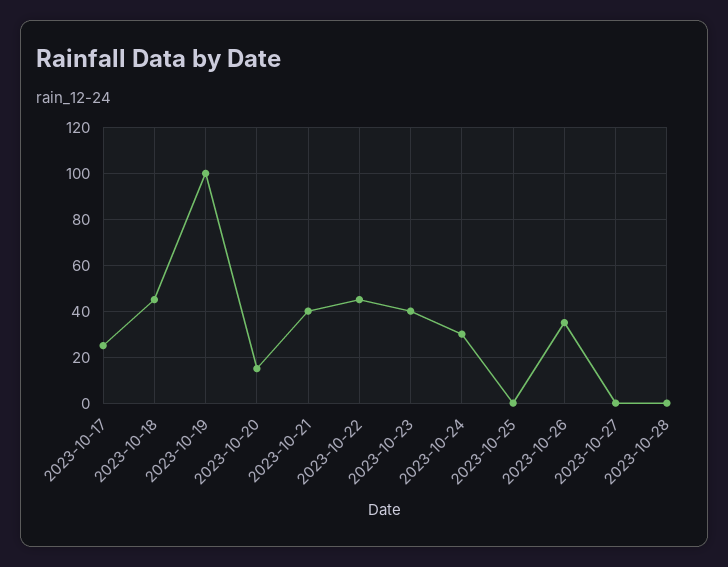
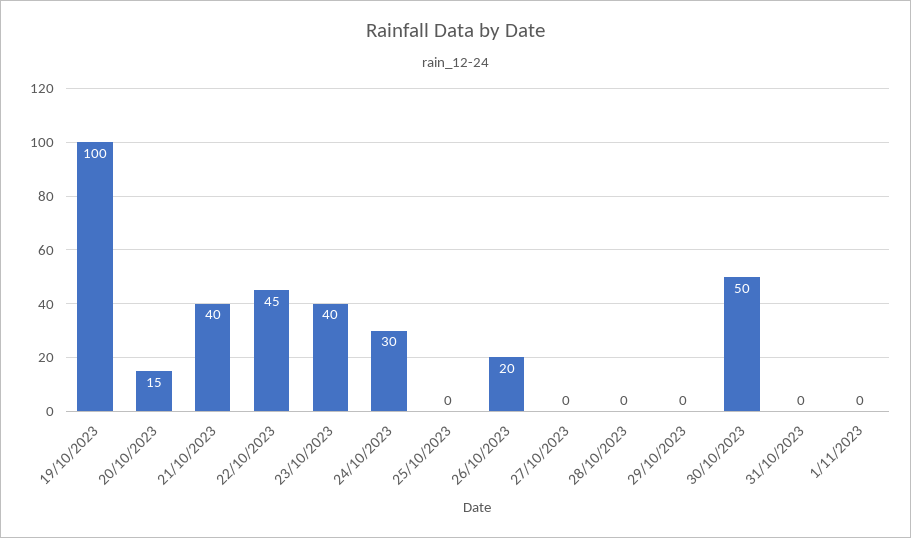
2023-10-17: 25 -> none
2023-10-18: 45 -> none
2023-10-26: 35 -> 20
29/10/2023: none -> 0
30/10/2023: none -> 50
31/10/2023: none -> 0
1/11/2023: none -> 0

